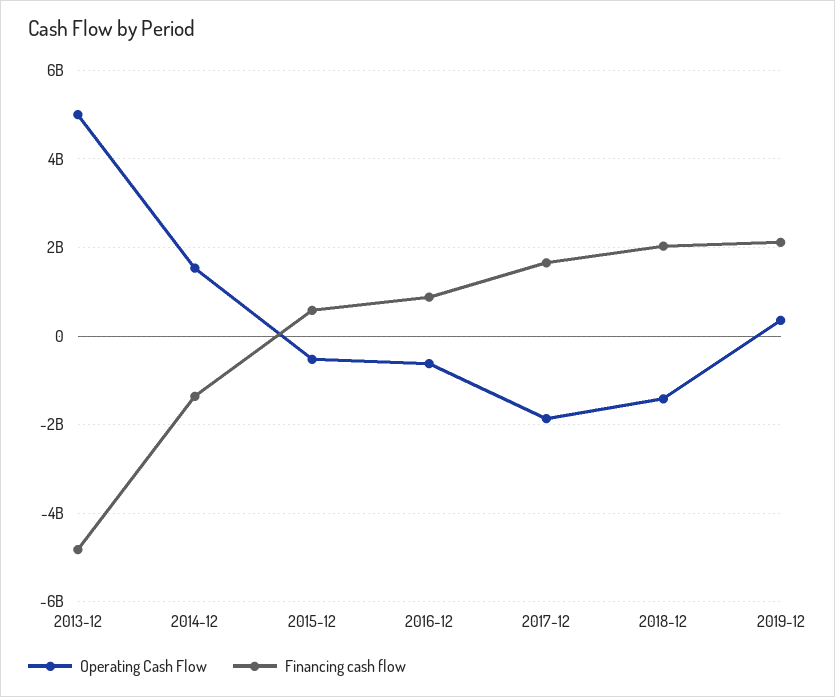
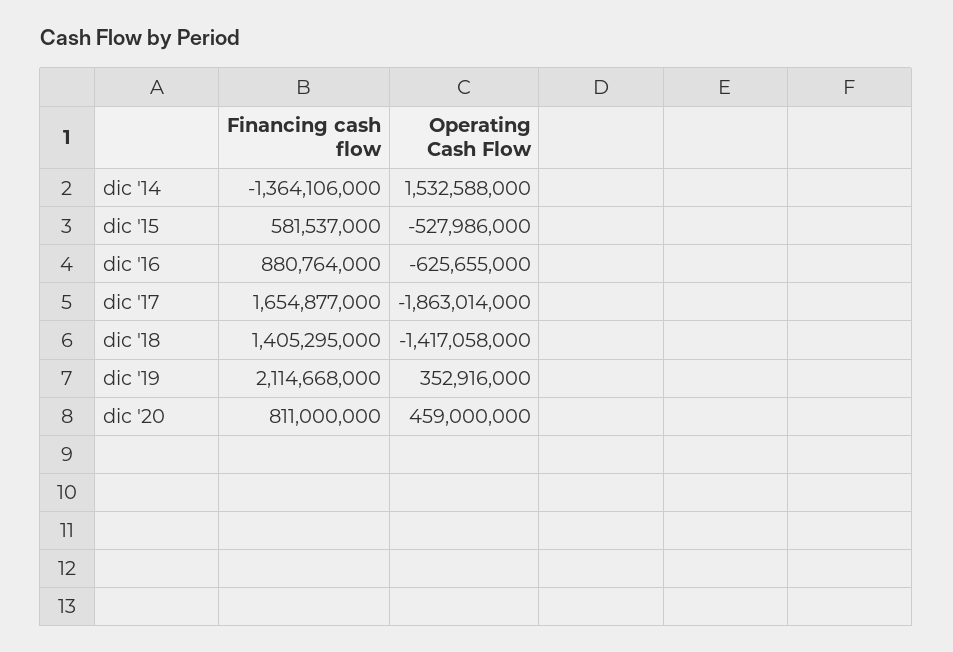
Operating Cash Flow, 2013-12: 5000000000 -> none
Financing cash flow, 2013-12: -4800000000 -> none
Financing cash flow, 2018-12: 2000000000 -> 1405295000
Financing cash flow, dic '20: none -> 811000000
Operating Cash Flow, dic '20: none -> 459000000

